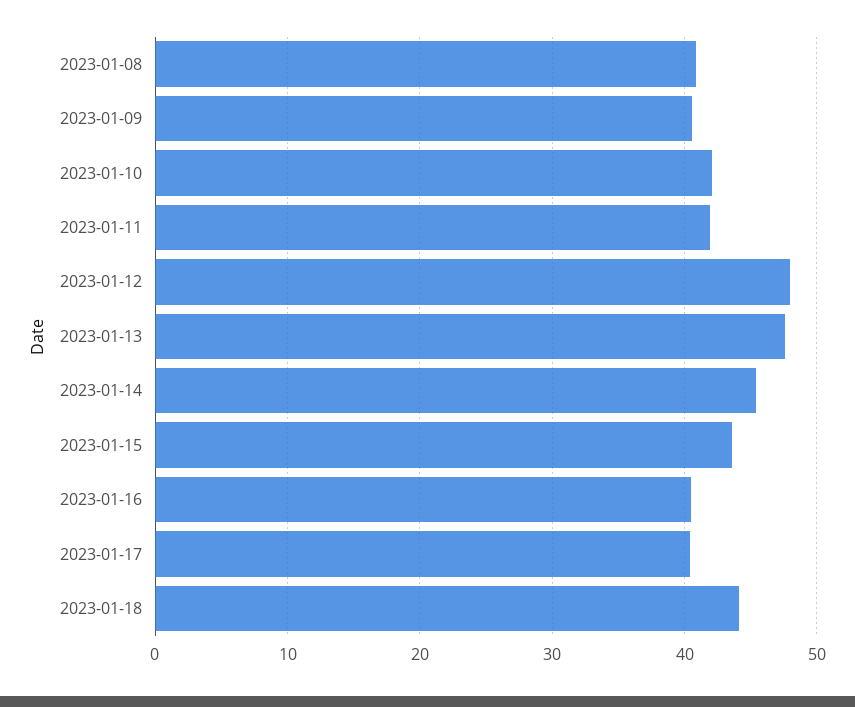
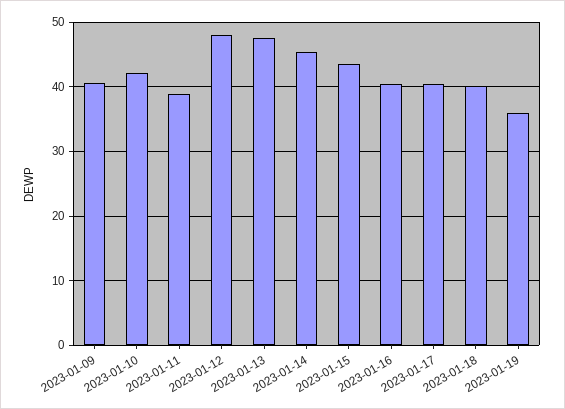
2023-01-08: 41 -> none
2023-01-11: 42 -> 39
2023-01-18: 44 -> 40
2023-01-19: none -> 36

